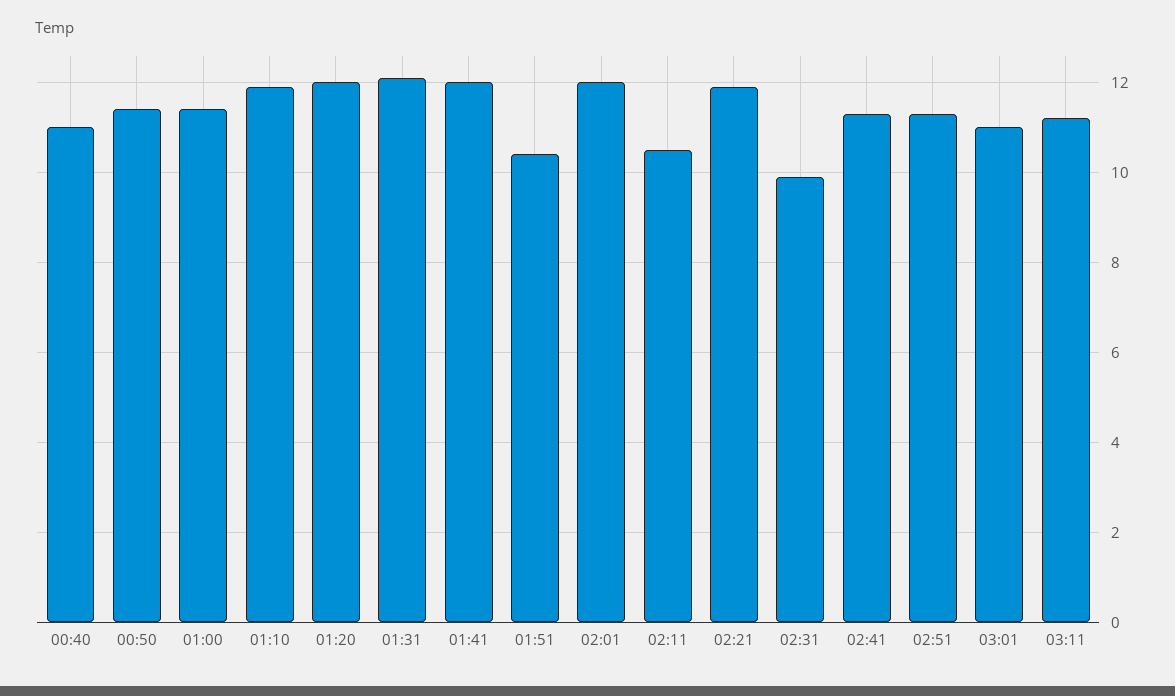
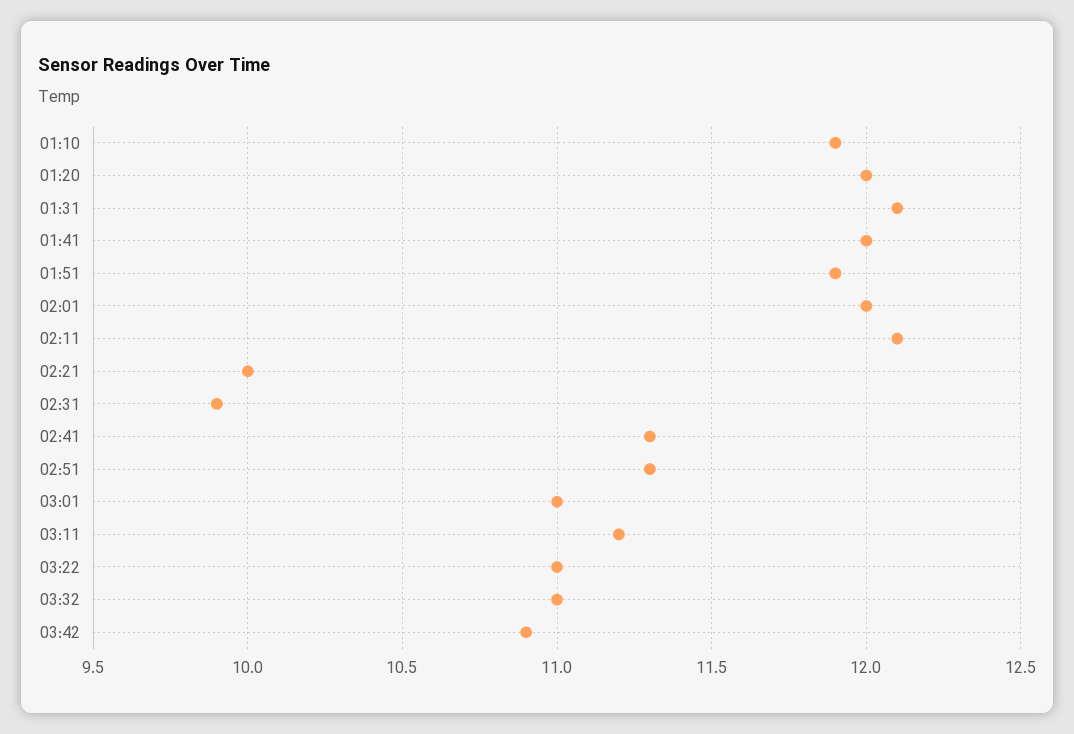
00:40: 11 -> none
00:50: 11.5 -> none
01:00: 11.5 -> none
01:51: 10.5 -> 11.9
02:11: 10.5 -> 12.1
02:21: 12 -> 10
03:22: none -> 11
03:32: none -> 11
03:42: none -> 10.9

